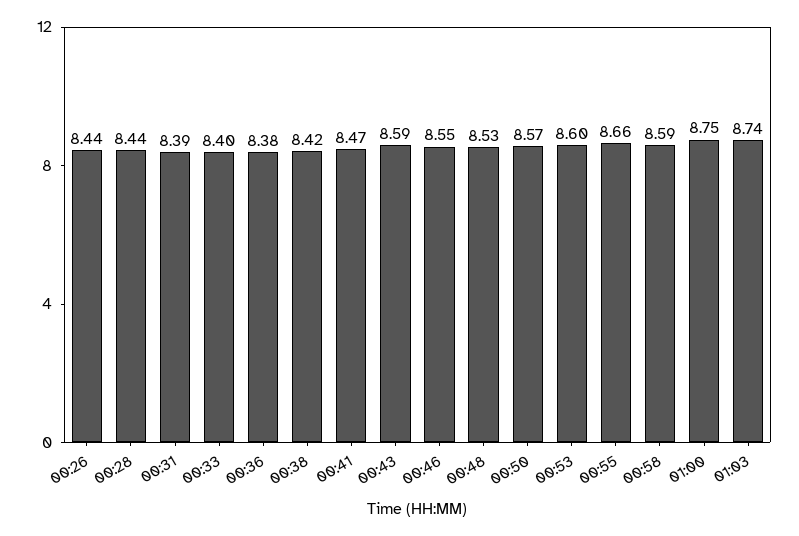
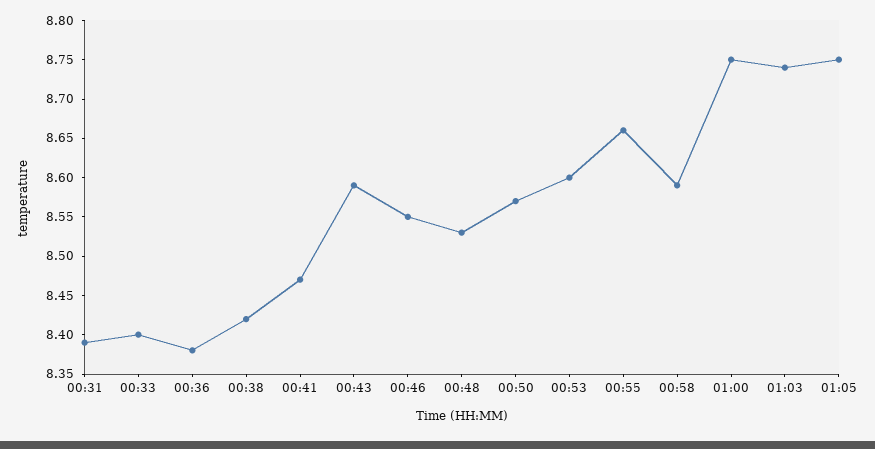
00:26: 8.44 -> none
00:28: 8.44 -> none
01:05: none -> 8.75

